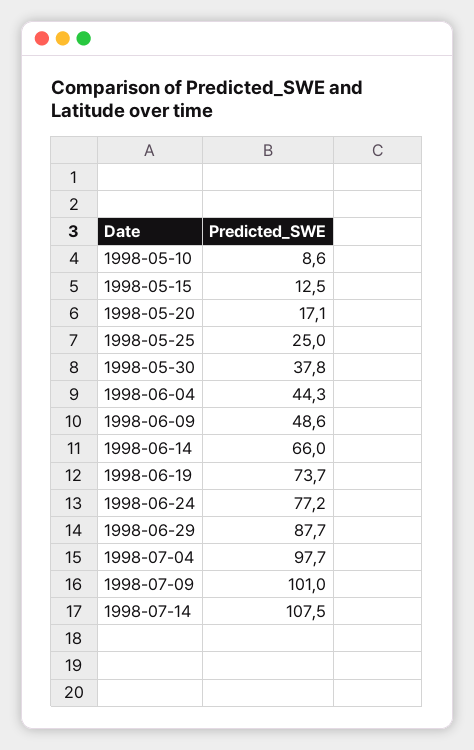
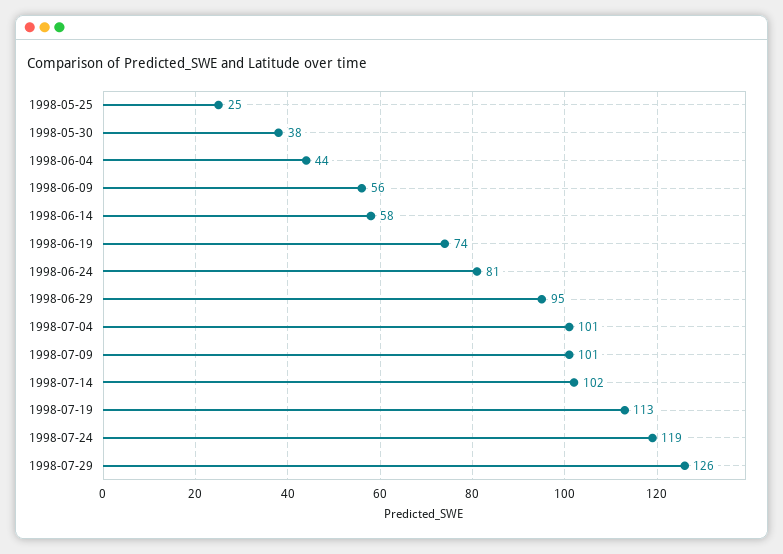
1998-05-10: 8.6 -> none
1998-05-15: 12.5 -> none
1998-05-20: 17.1 -> none
1998-06-09: 48.6 -> 56
1998-06-14: 66 -> 58
1998-06-24: 77.2 -> 81
1998-06-29: 87.7 -> 95
1998-07-04: 97.7 -> 101
1998-07-14: 107.5 -> 102
1998-07-19: none -> 113
1998-07-24: none -> 119
1998-07-29: none -> 126

